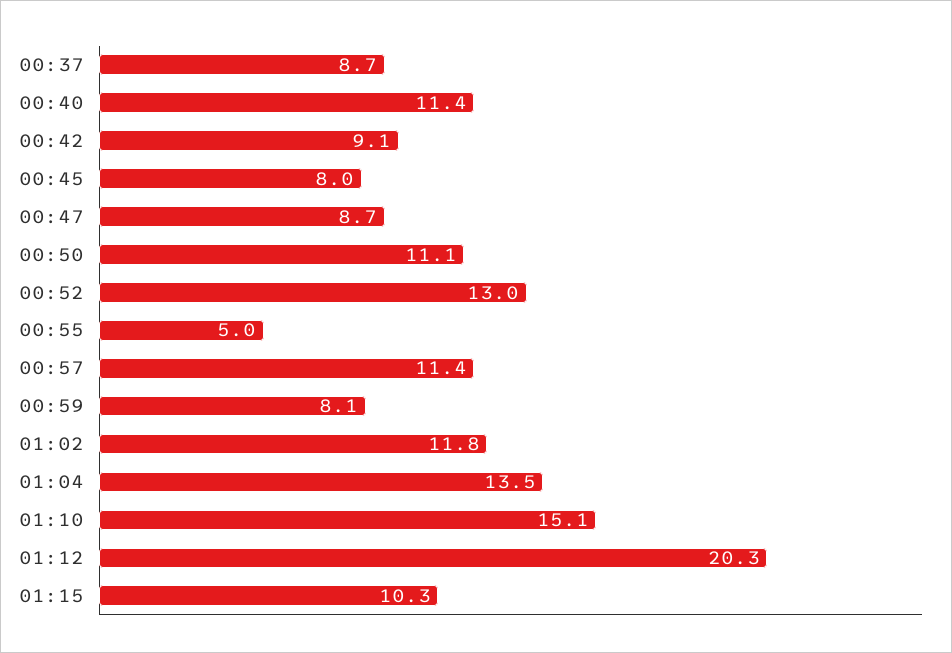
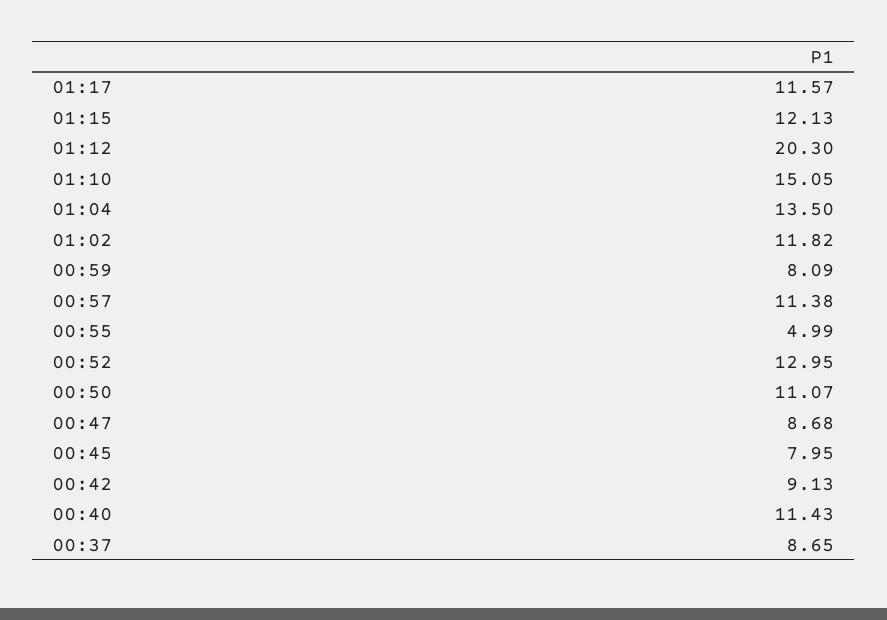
01:15: 10.3 -> 12.13
01:17: none -> 11.57

